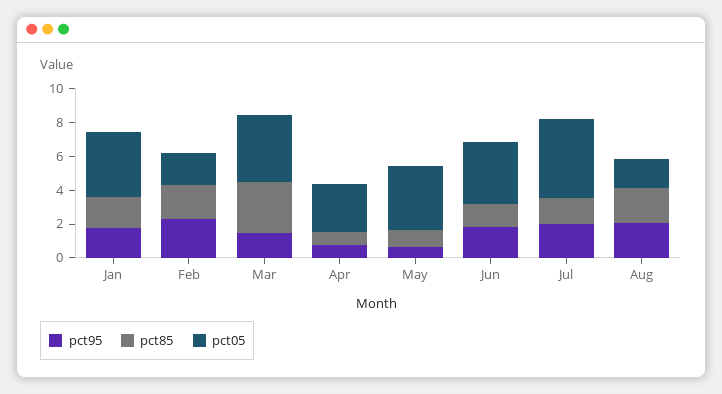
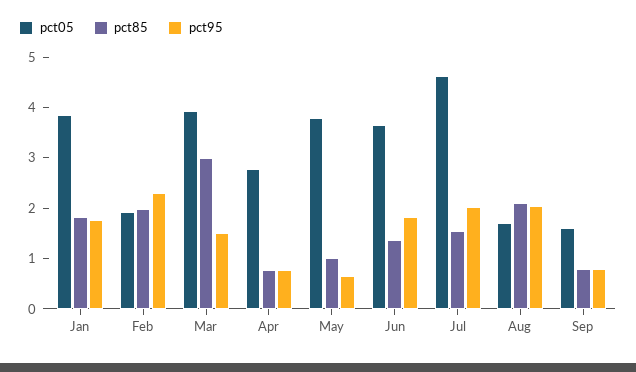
pct05, Sep: none -> 1.6
pct85, Sep: none -> 0.8
pct95, Sep: none -> 0.8

